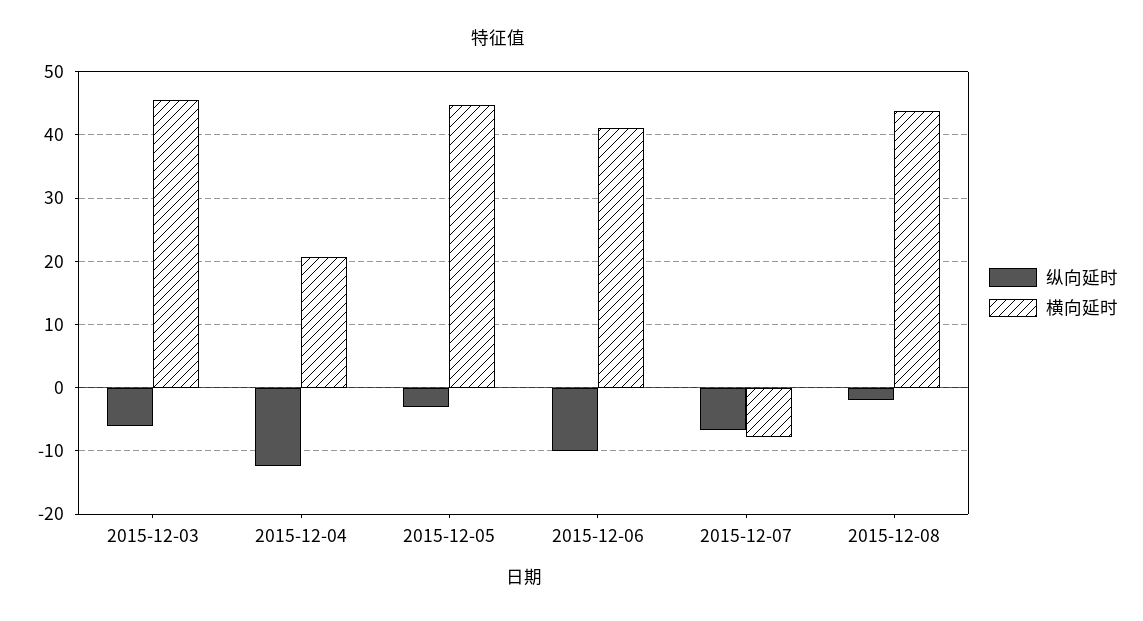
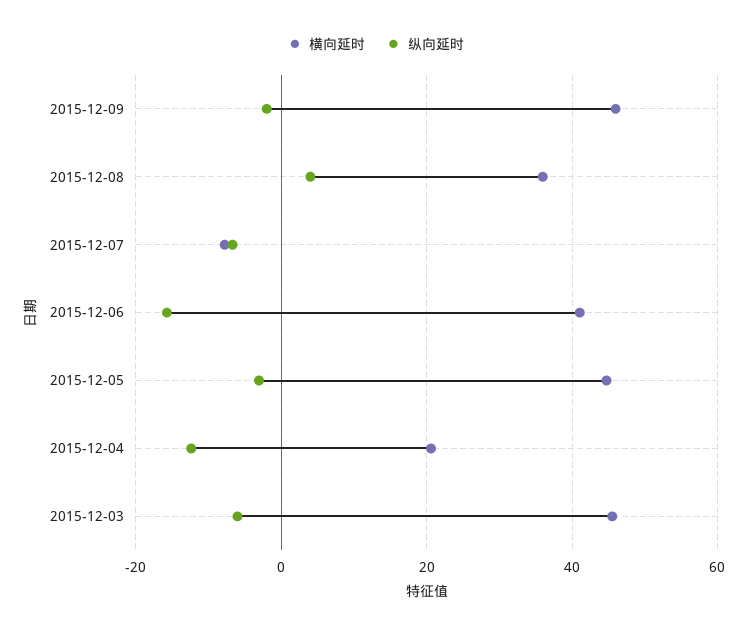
纵向延时, 2015-12-06: -10 -> -16
纵向延时, 2015-12-08: -2 -> 4
横向延时, 2015-12-08: 44 -> 36
横向延时, 2015-12-09: none -> 46
纵向延时, 2015-12-09: none -> -2

